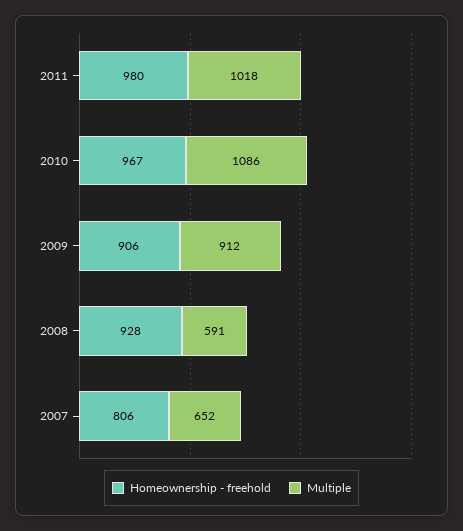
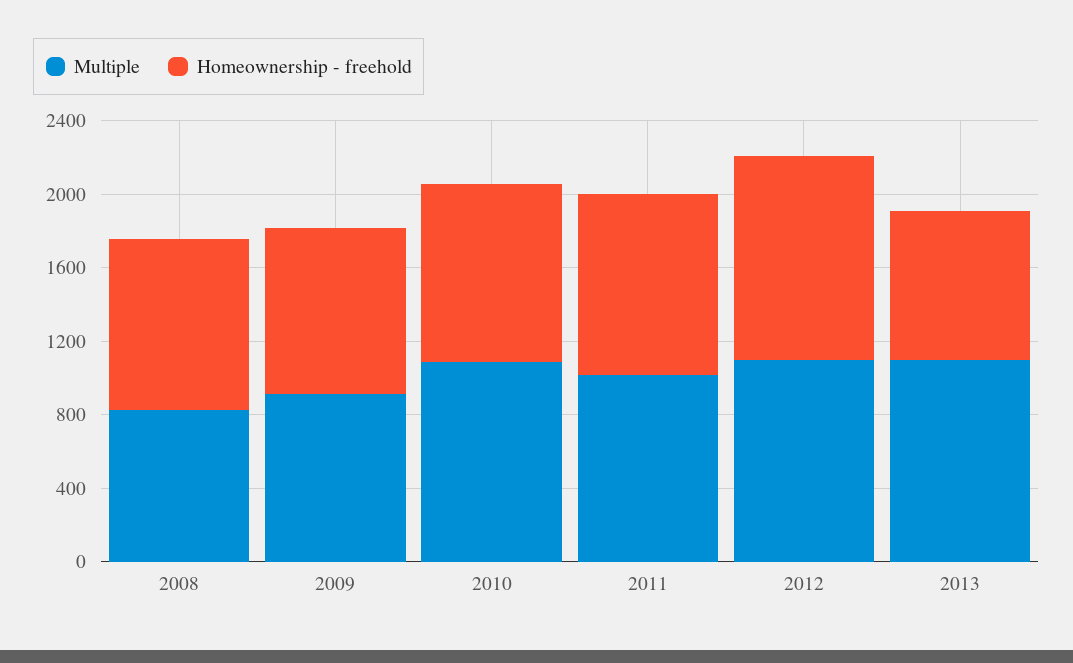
Multiple, 2008: 591 -> 800
Homeownership - freehold, 2007: 806 -> none
Multiple, 2007: 652 -> none
Multiple, 2012: none -> 1100
Homeownership - freehold, 2012: none -> 1100
Multiple, 2013: none -> 1100
Homeownership - freehold, 2013: none -> 800

